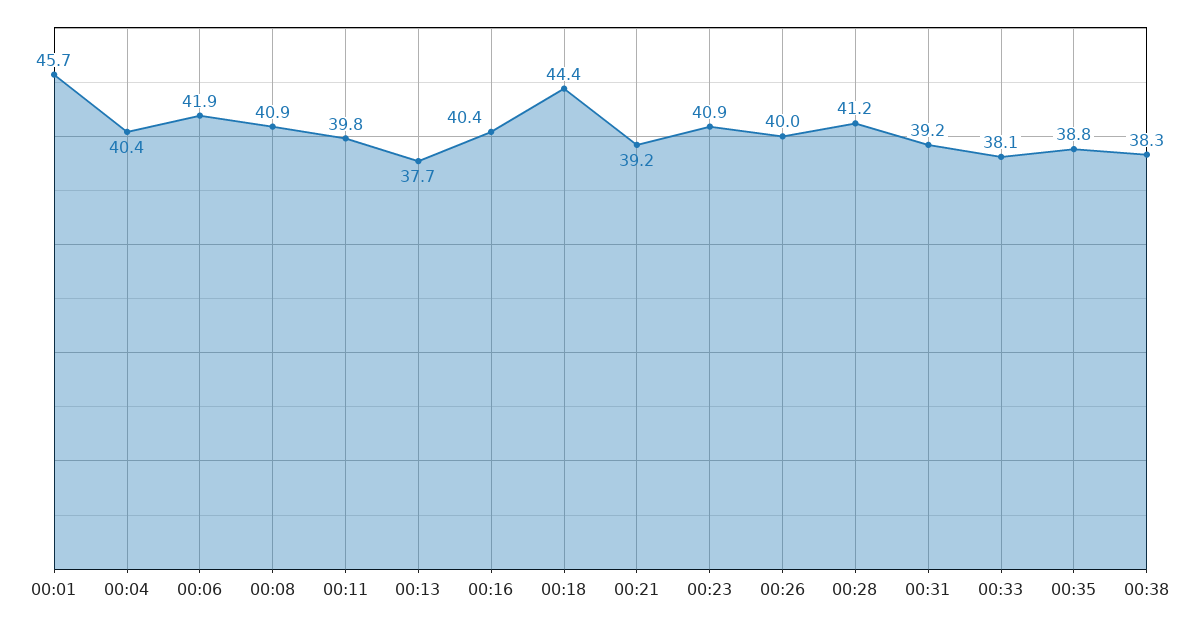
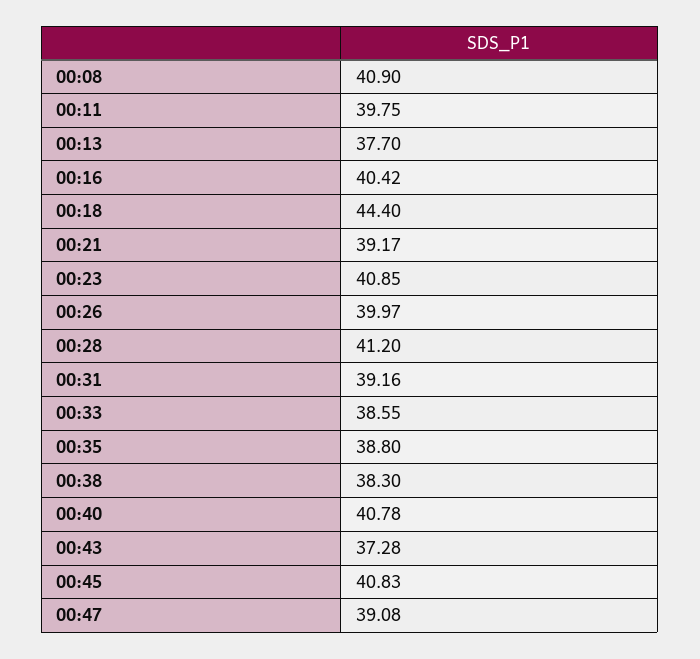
00:01: 45.7 -> none
00:04: 40.4 -> none
00:06: 41.9 -> none
00:33: 38.1 -> 38.55
00:40: none -> 40.78
00:43: none -> 37.28
00:45: none -> 40.83
00:47: none -> 39.08

